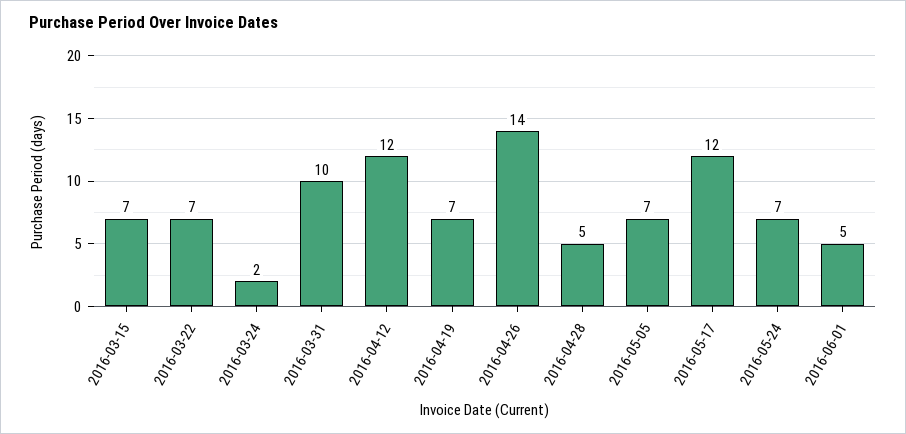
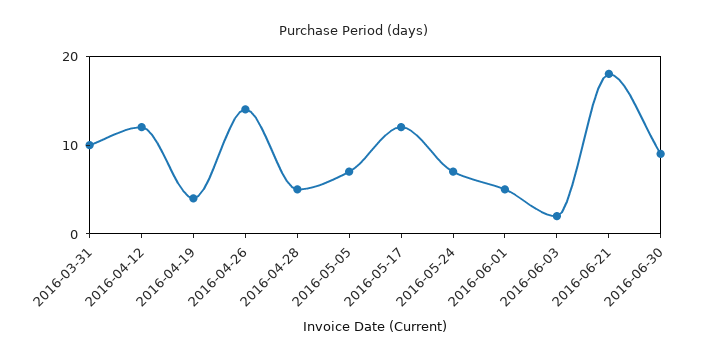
2016-03-15: 7 -> none
2016-03-22: 7 -> none
2016-03-24: 2 -> none
2016-04-19: 7 -> 4
2016-06-03: none -> 2
2016-06-21: none -> 18
2016-06-30: none -> 9

